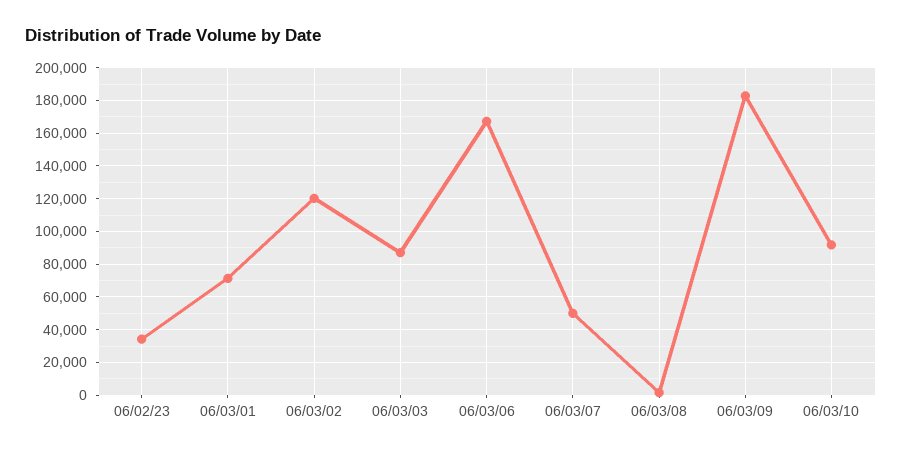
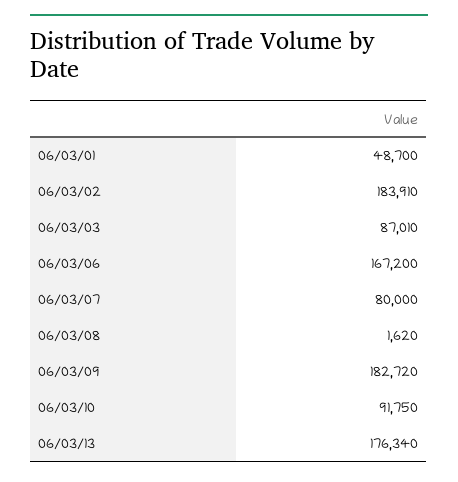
06/02/23: 35000 -> none
06/03/01: 70000 -> 48700
06/03/02: 120000 -> 183910
06/03/07: 50000 -> 80000
06/03/13: none -> 176340

